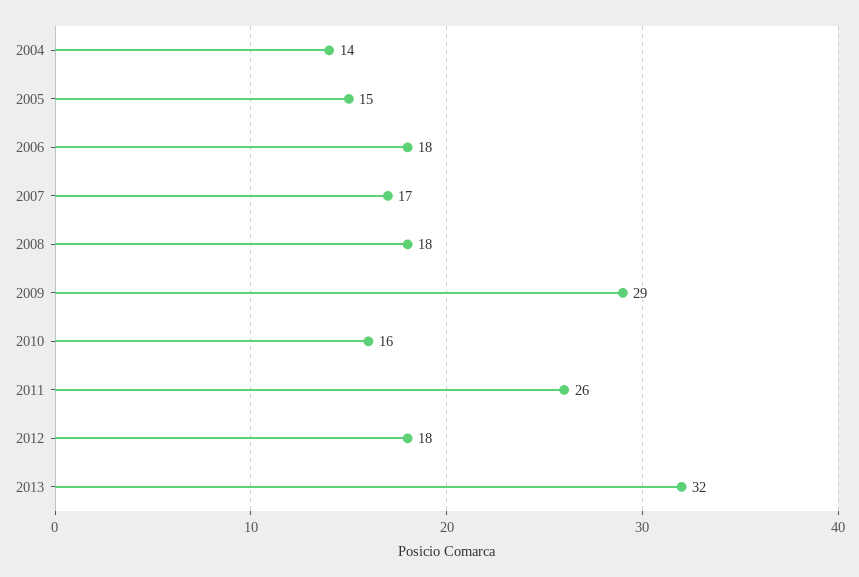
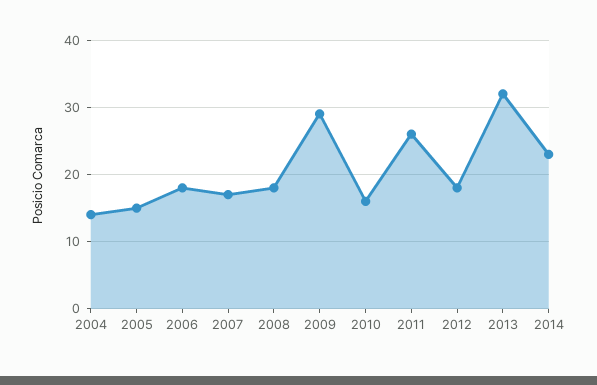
2014: none -> 23

